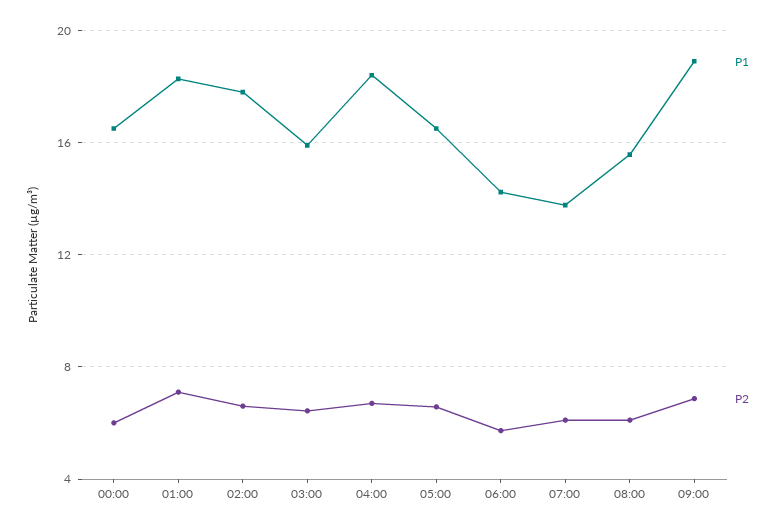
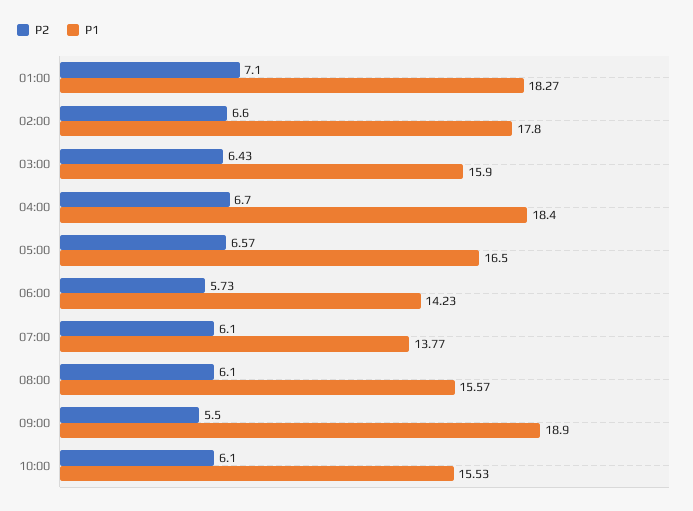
P1, 00:00: 16.5 -> none
P2, 00:00: 6 -> none
P2, 09:00: 7 -> 5.5
P2, 10:00: none -> 6.1
P1, 10:00: none -> 15.53

